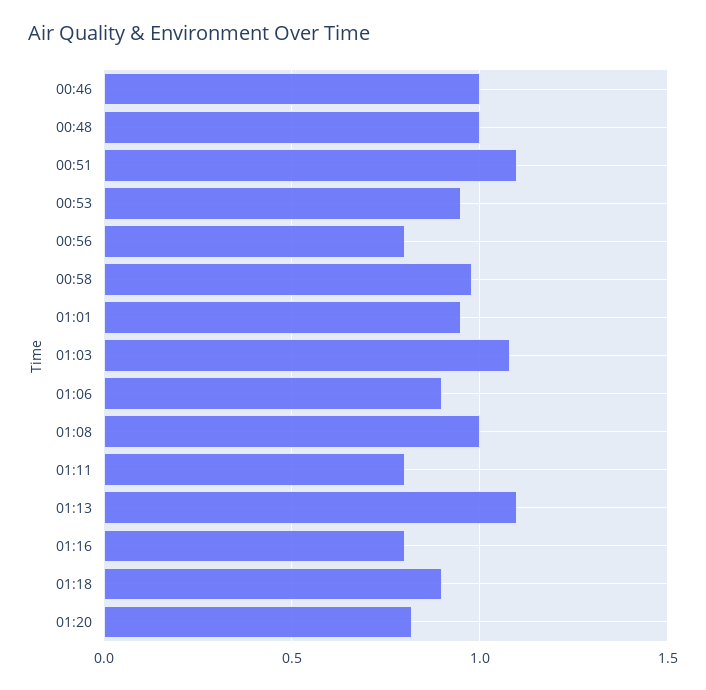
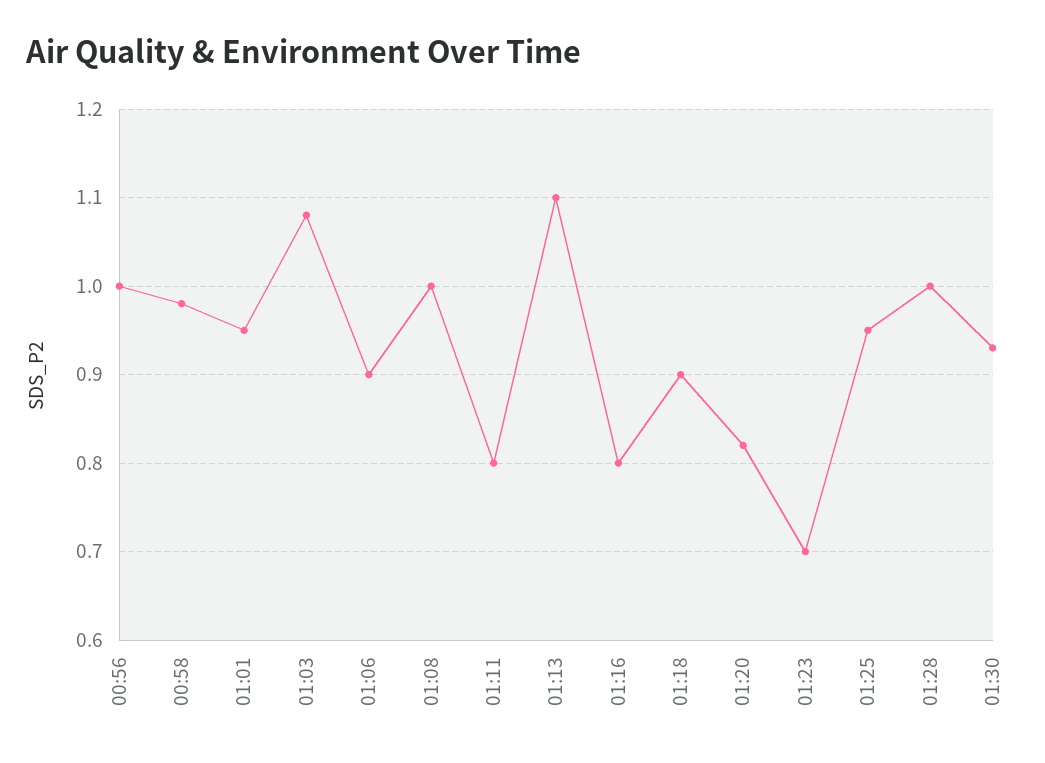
00:46: 1 -> none
00:48: 1 -> none
00:51: 1.1 -> none
00:53: 0.95 -> none
00:56: 0.8 -> 1
01:23: none -> 0.7
01:25: none -> 0.95
01:28: none -> 1
01:30: none -> 0.93

